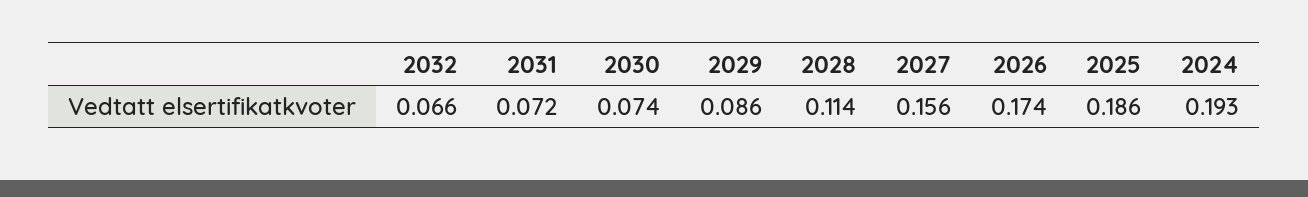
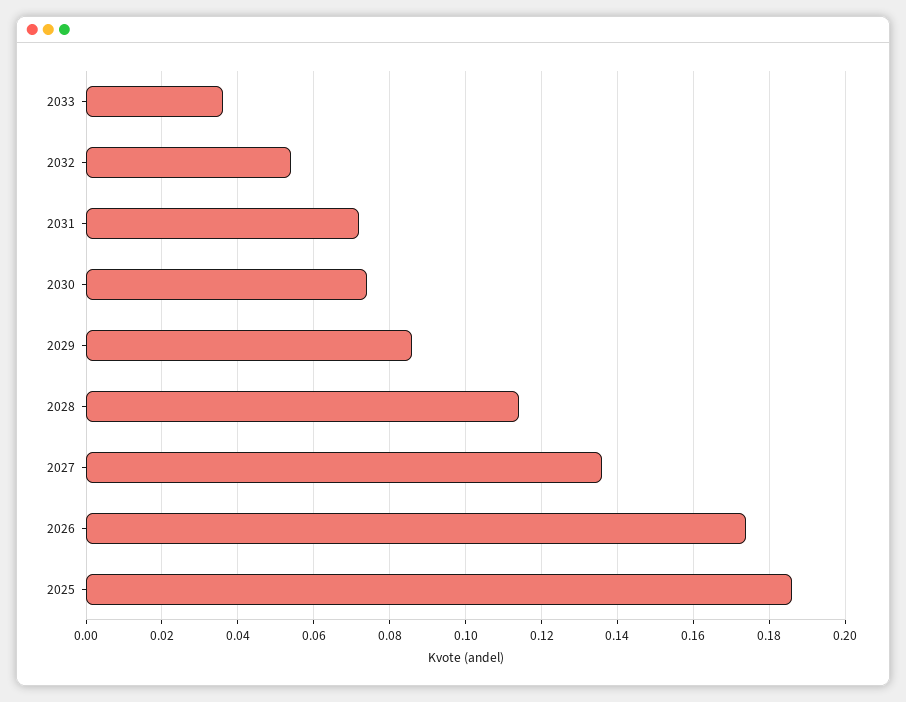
2032: 0.066 -> 0.055
2027: 0.156 -> 0.135
2024: 0.193 -> none
2033: none -> 0.035

